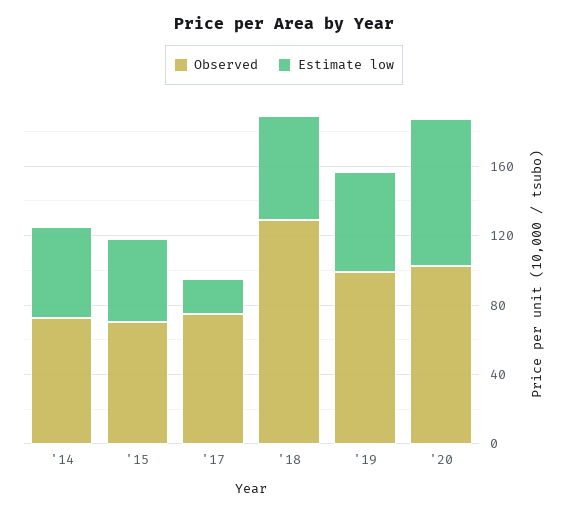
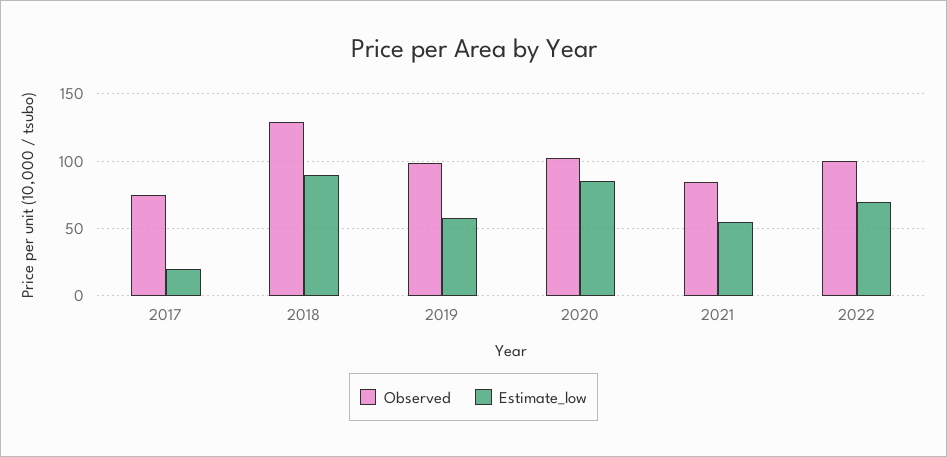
Observed, '14: 70 -> none
Estimate low, '14: 50 -> none
Observed, '15: 70 -> none
Estimate low, '15: 50 -> none
Estimate low, '18: 60 -> 90
Observed, 2021: none -> 85
Estimate low, 2021: none -> 55
Observed, 2022: none -> 100
Estimate low, 2022: none -> 70

